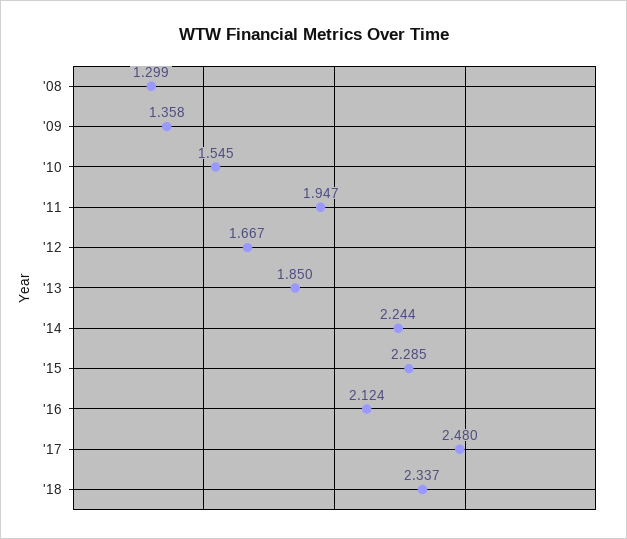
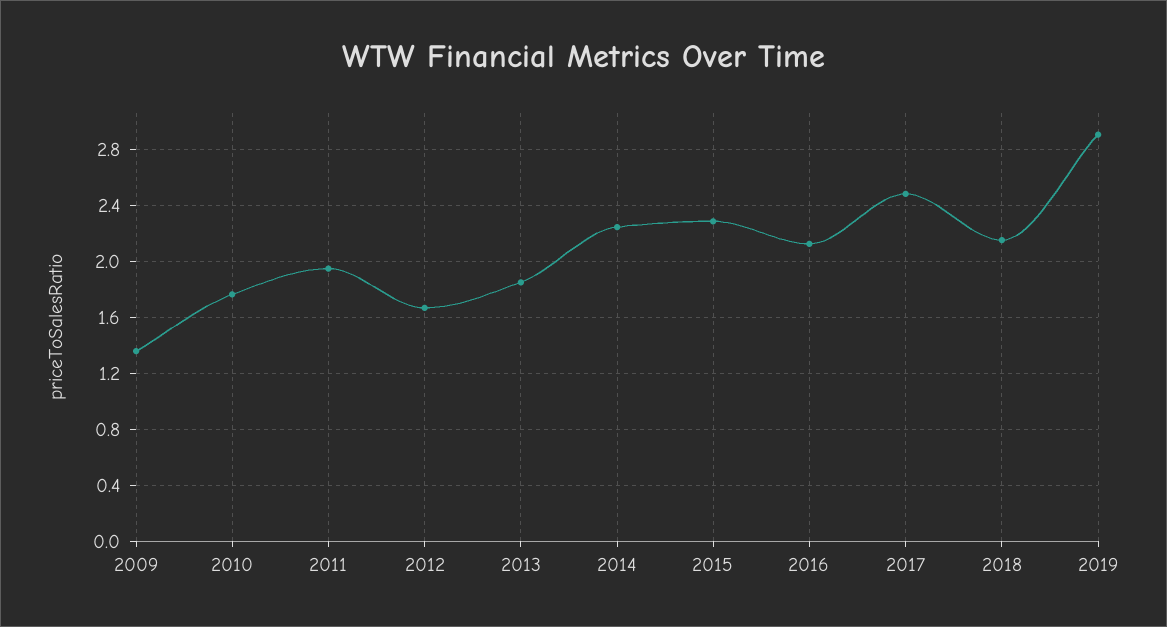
'08: 1.299 -> none
'10: 1.545 -> 1.75
'18: 2.337 -> 2.15
2019: none -> 2.9

